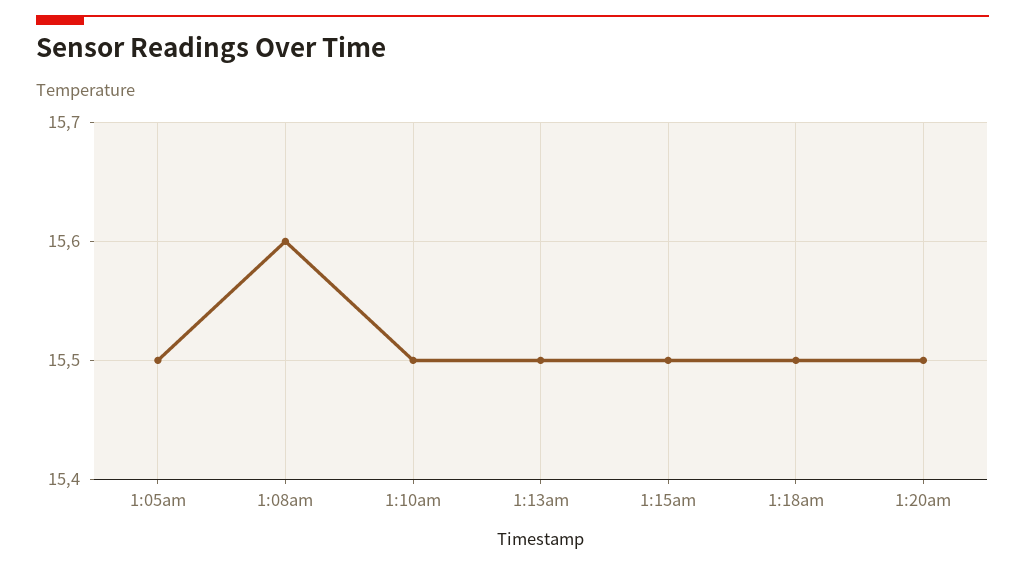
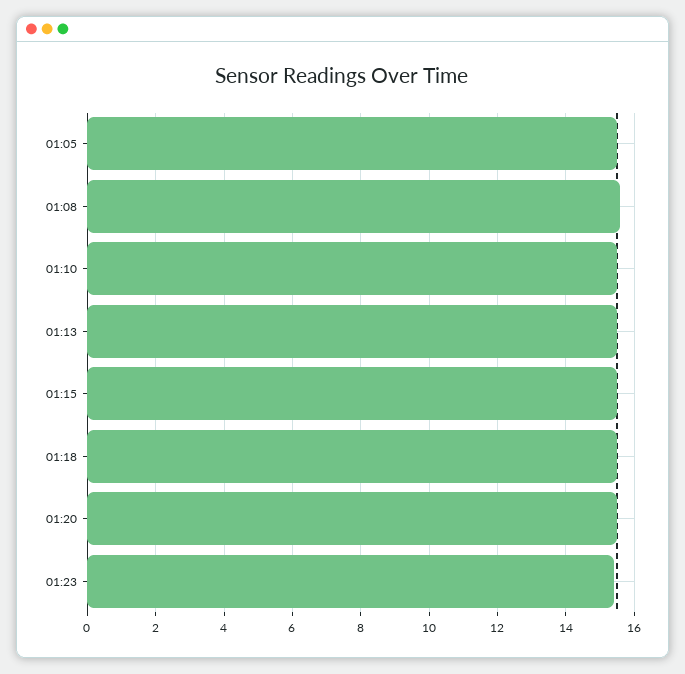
01:23: none -> 15.5

